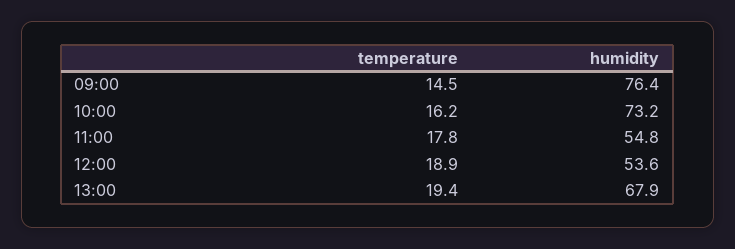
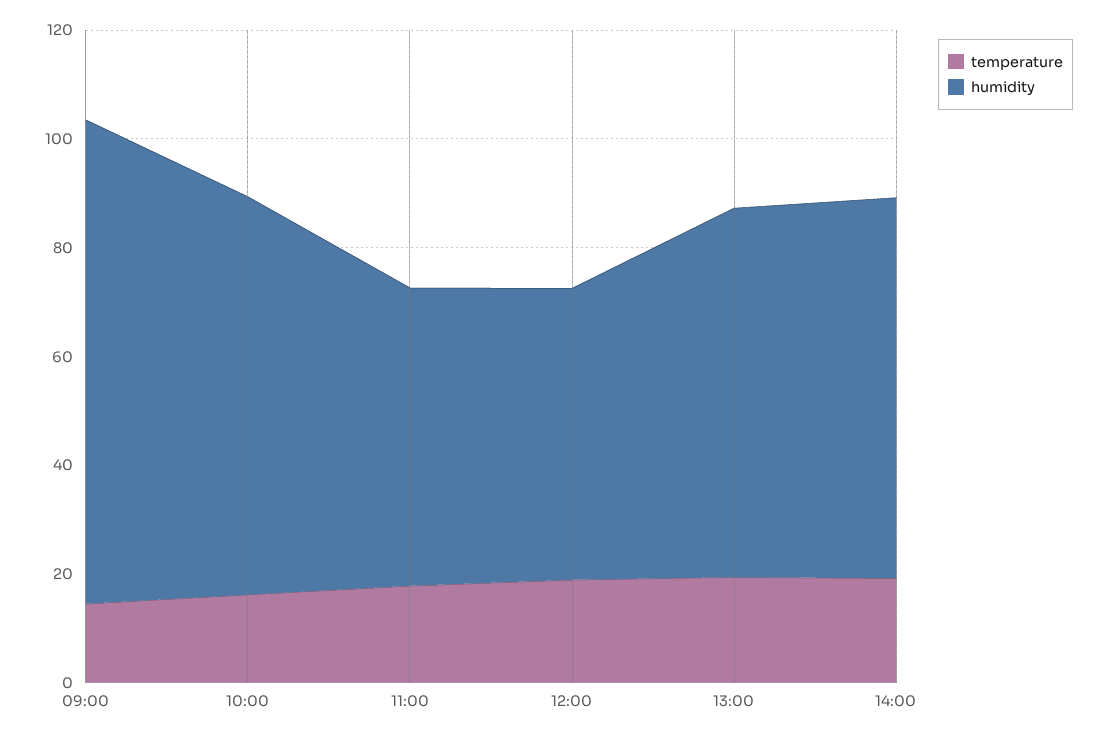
humidity, 09:00: 76.4 -> 90
temperature, 14:00: none -> 20
humidity, 14:00: none -> 70

